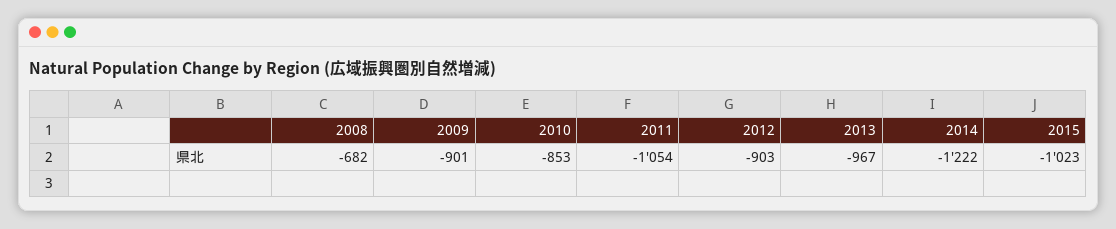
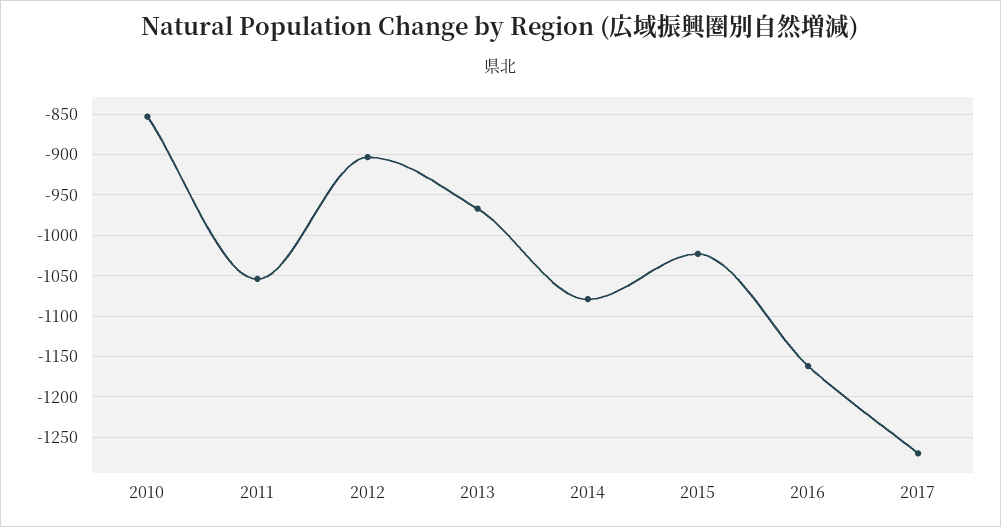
2008: -682 -> none
2009: -901 -> none
2014: -1222 -> -1080
2016: none -> -1160
2017: none -> -1270

